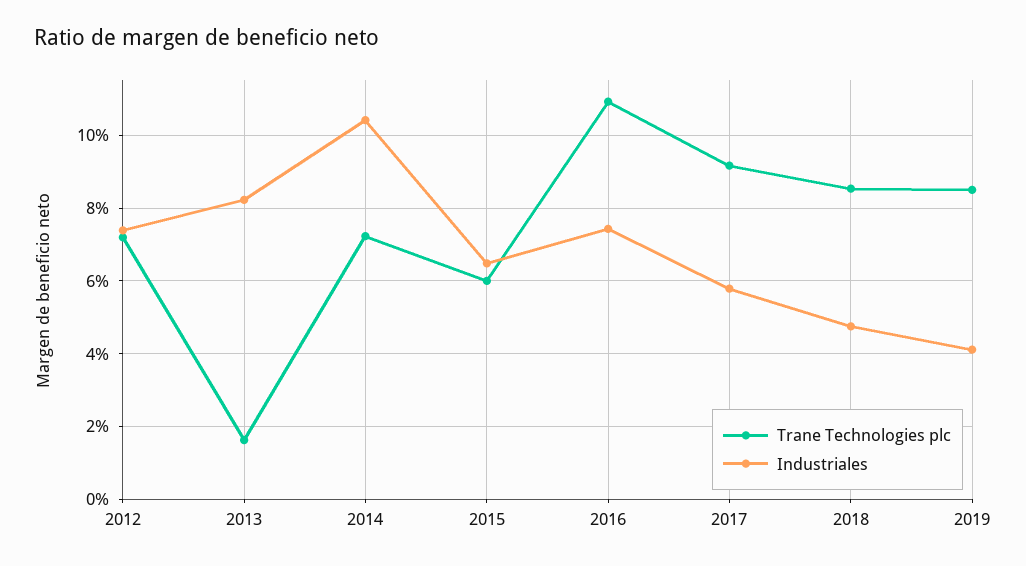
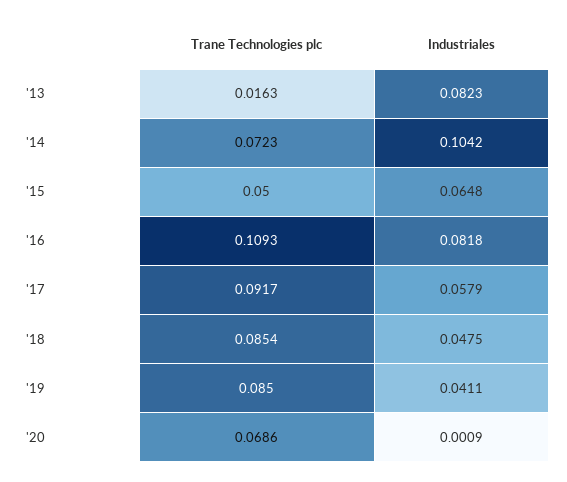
Trane Technologies plc, 2012: 0.072 -> none
Industriales, 2012: 0.074 -> none
Trane Technologies plc, 2015: 0.06 -> 0.05
Industriales, 2016: 0.074 -> 0.0818
Trane Technologies plc, '20: none -> 0.0686
Industriales, '20: none -> 0.0009

